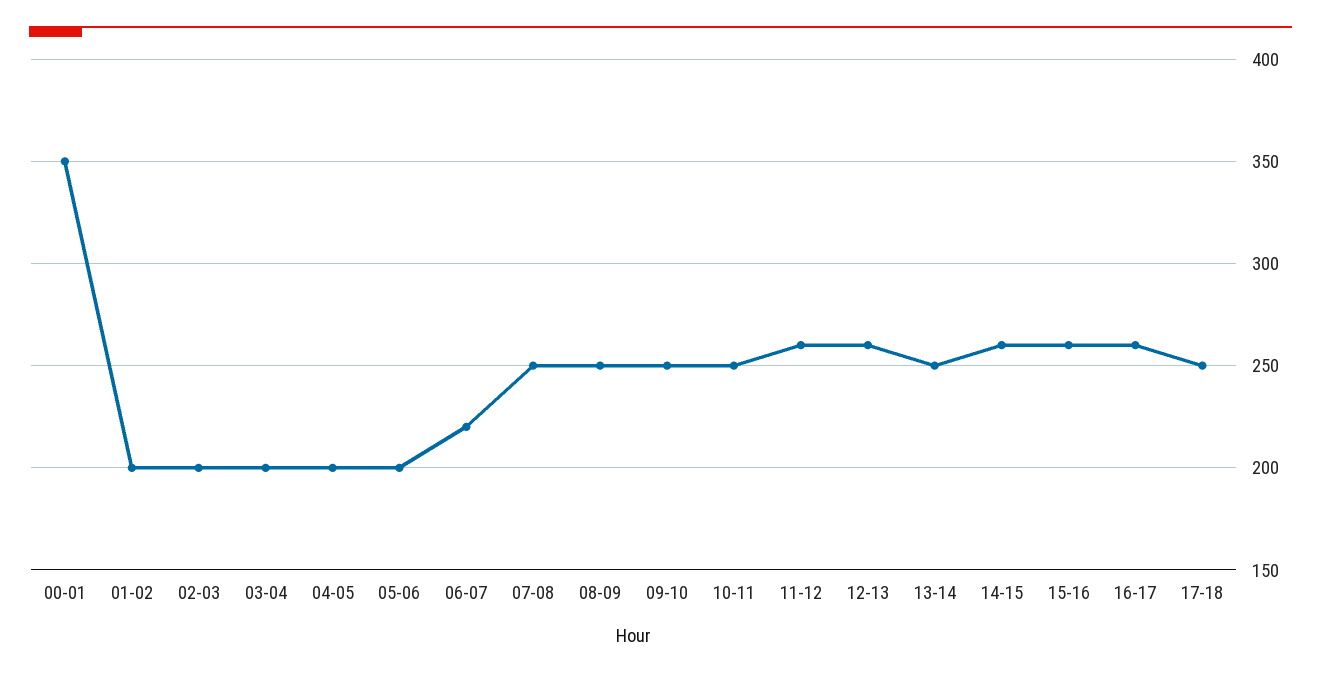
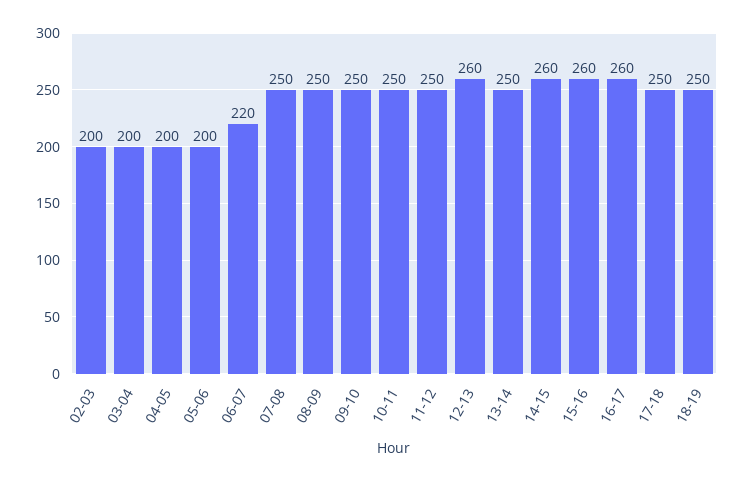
00-01: 350 -> none
01-02: 200 -> none
11-12: 260 -> 250
18-19: none -> 250

